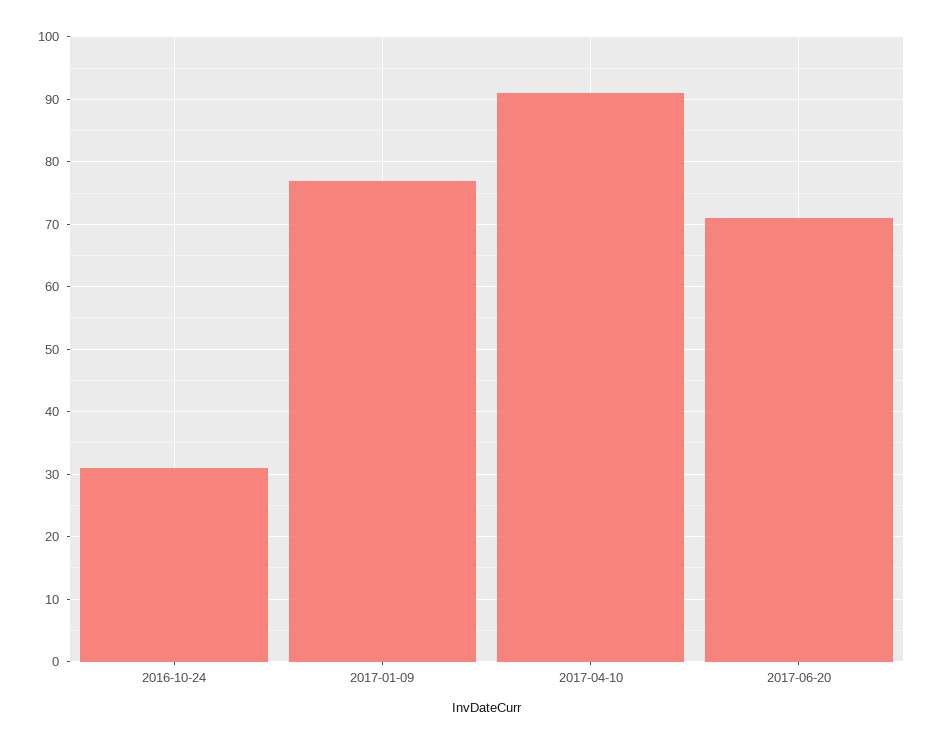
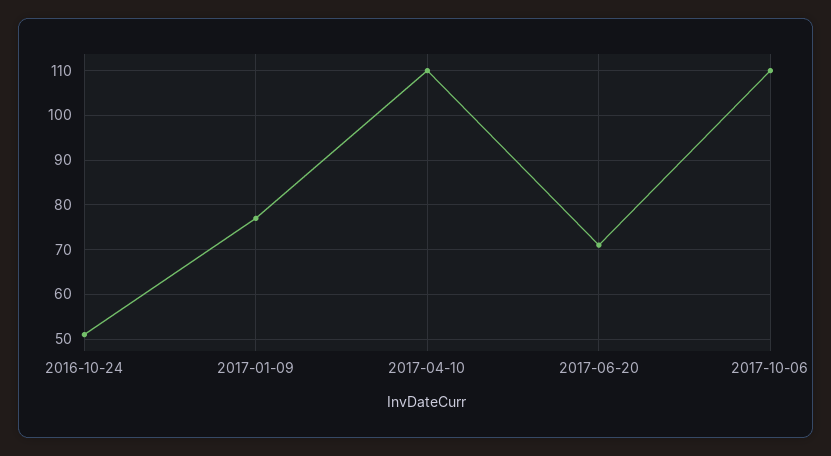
2016-10-24: 31 -> 50
2017-04-10: 91 -> 110
2017-10-06: none -> 110

